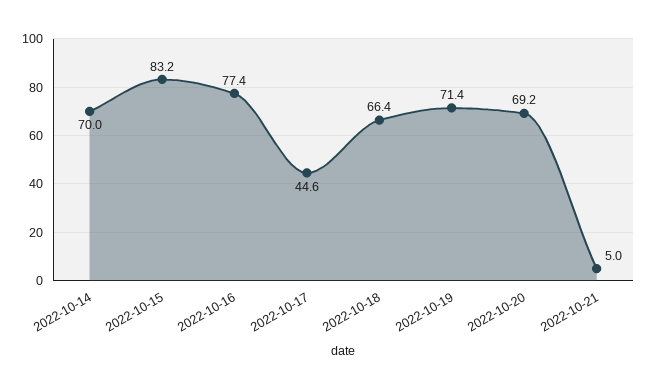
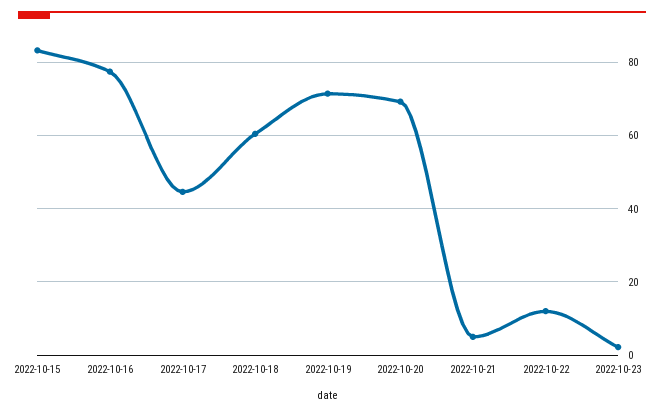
2022-10-14: 70 -> none
2022-10-18: 66.4 -> 60
2022-10-22: none -> 12
2022-10-23: none -> 2

